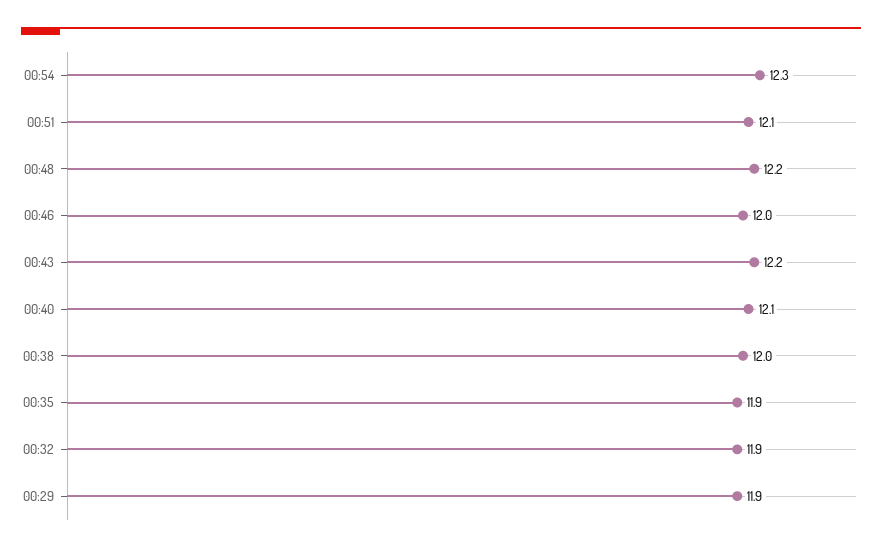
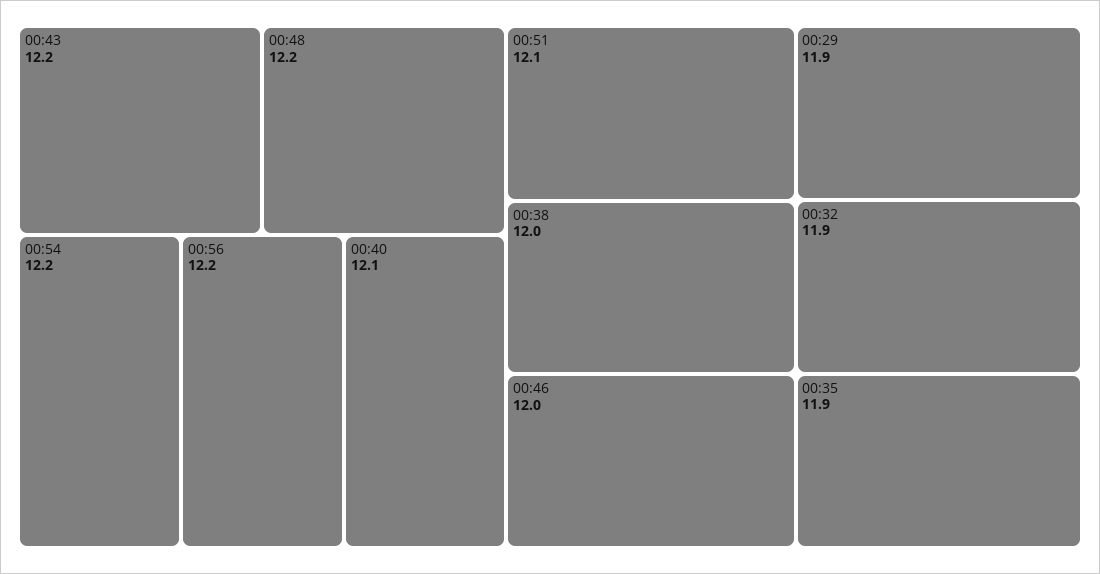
00:54: 12.3 -> 12.2
00:56: none -> 12.2

